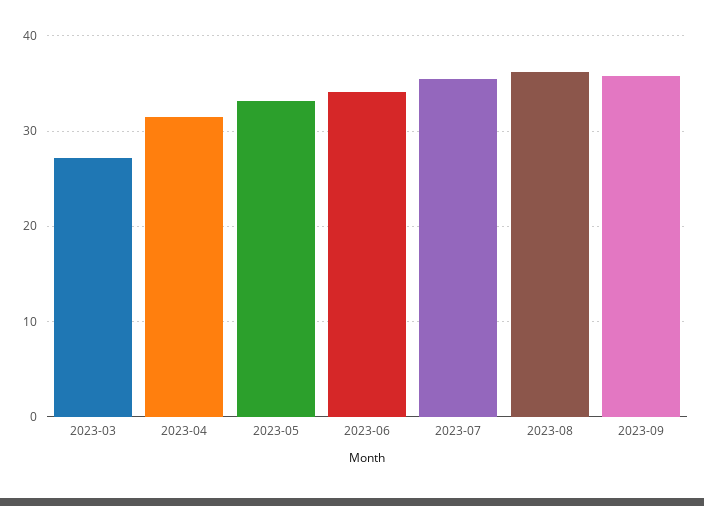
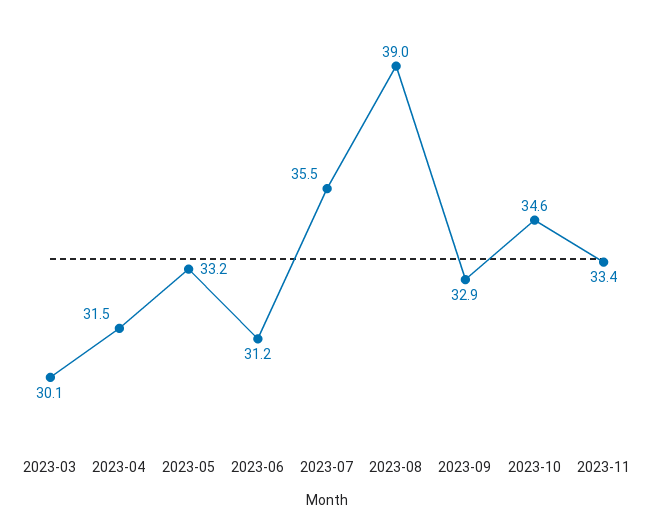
2023-03: 27 -> 30.1
2023-06: 34 -> 31.2
2023-08: 36 -> 39
2023-09: 36 -> 32.9
2023-10: none -> 34.6
2023-11: none -> 33.4

